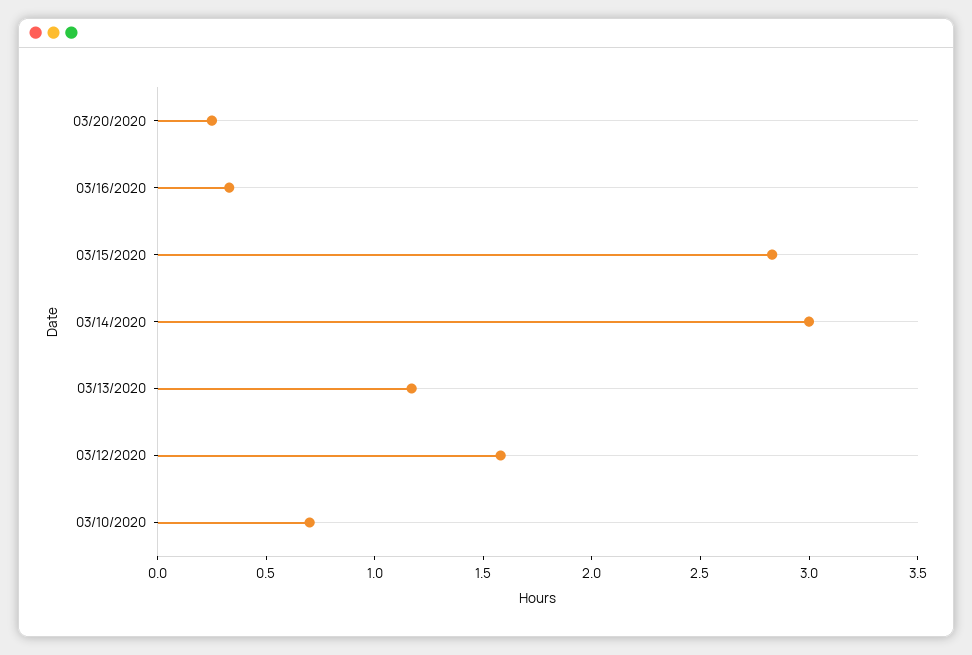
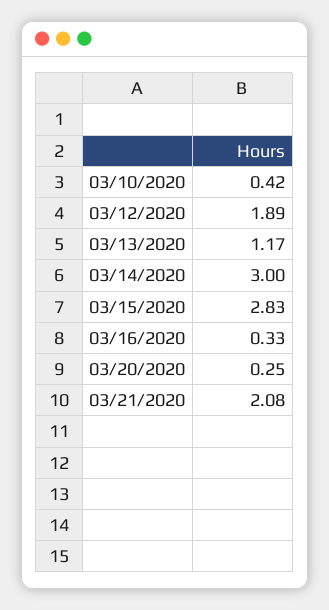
03/12/2020: 1.6 -> 1.89
03/10/2020: 0.7 -> 0.42
03/21/2020: none -> 2.08

